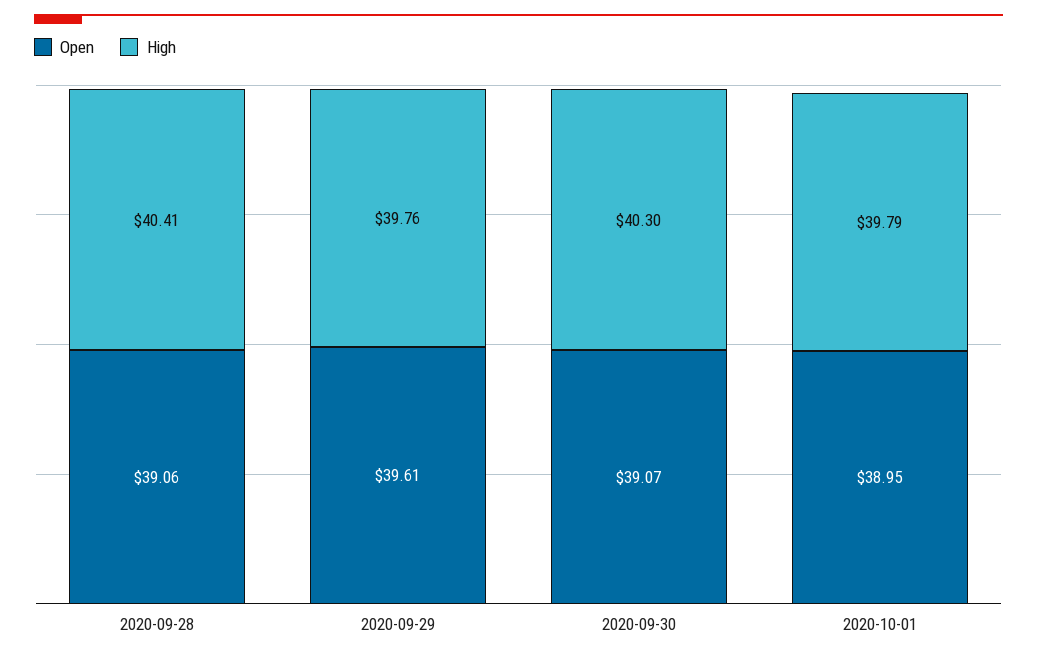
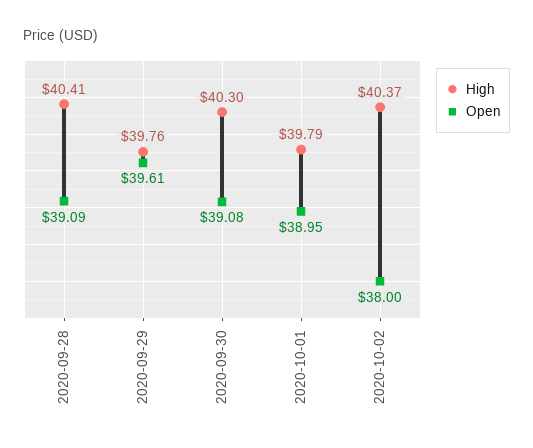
Open, 2020-09-28: 39.06 -> 39.09
Open, 2020-09-30: 39.07 -> 39.08
High, 2020-10-02: none -> 40.37
Open, 2020-10-02: none -> 38

